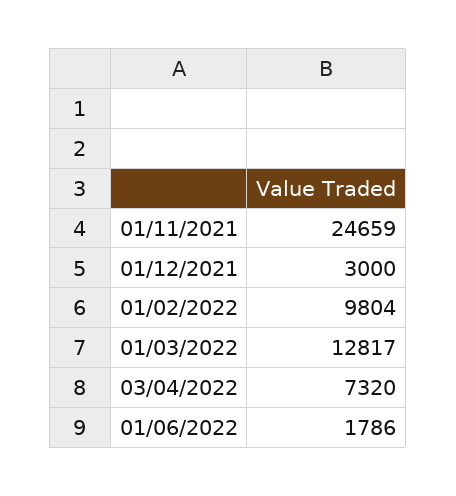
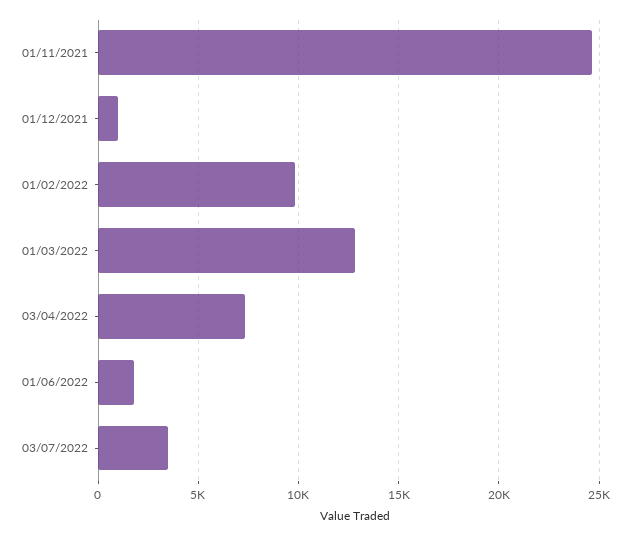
01/12/2021: 3000 -> 1000
03/07/2022: none -> 3500

